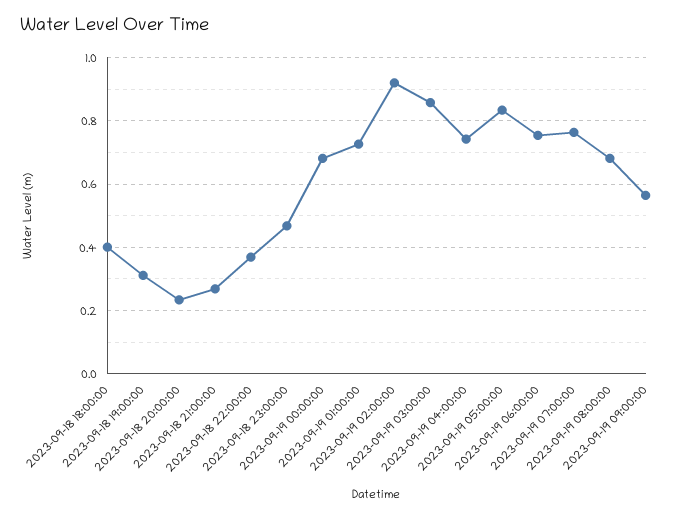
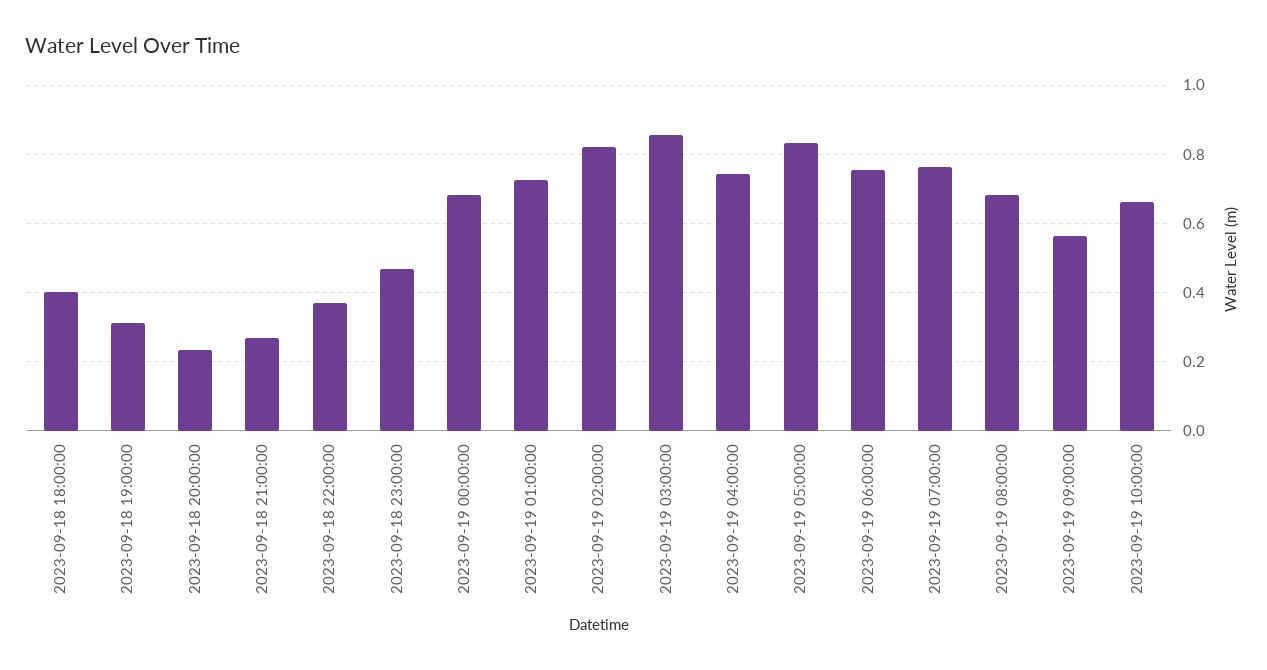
2023-09-19 02:00:00: 0.92 -> 0.82
2023-09-19 10:00:00: none -> 0.66

